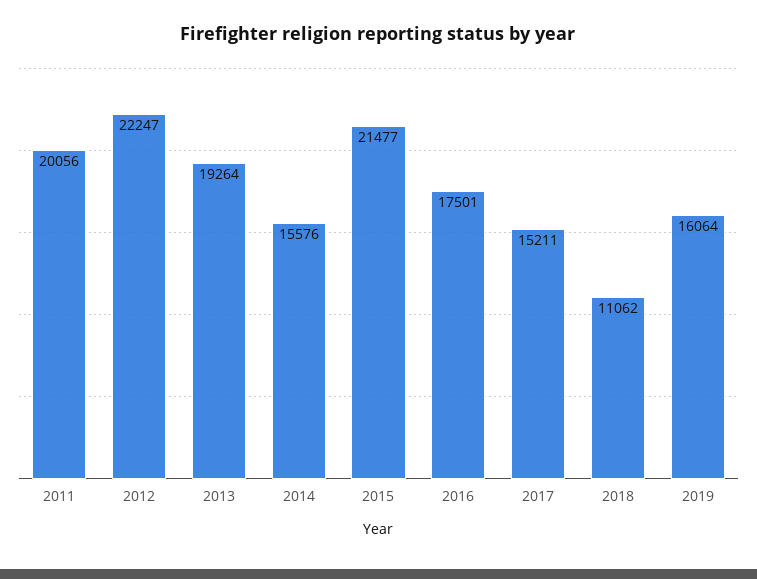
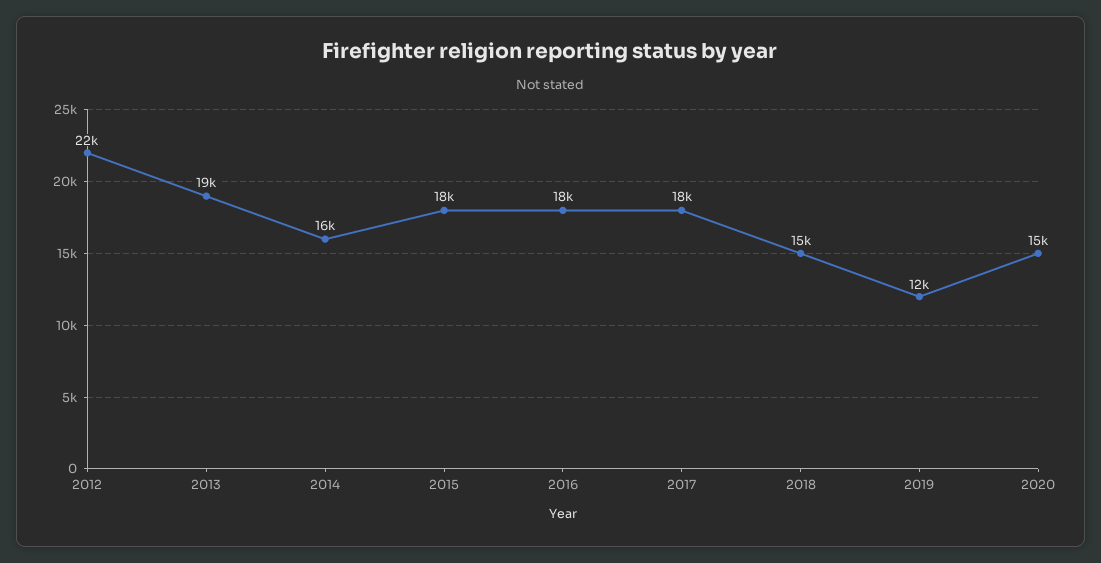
2011: 20056 -> none
2015: 21477 -> 18000
2017: 15211 -> 18000
2018: 11062 -> 15000
2019: 16064 -> 12000
2020: none -> 15000

